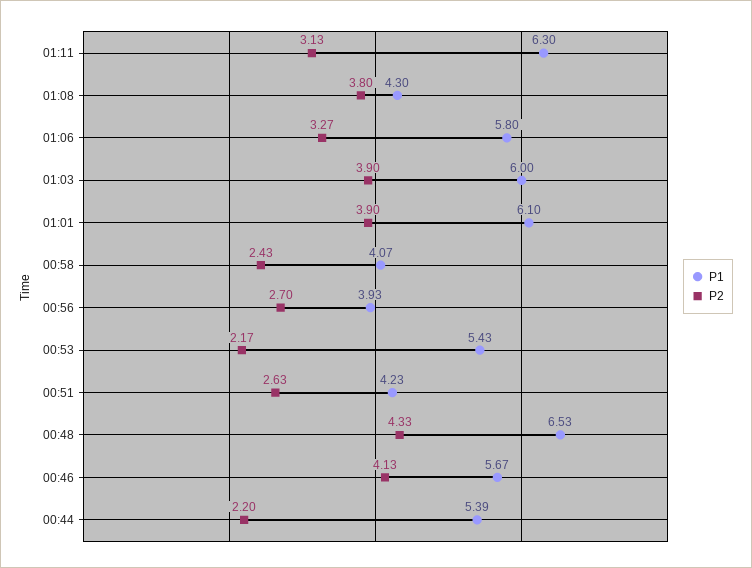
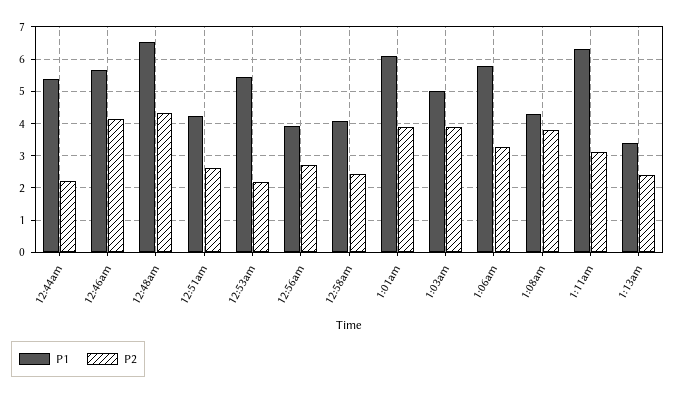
P1, 01:03: 6 -> 5
P1, 1:13am: none -> 3.4
P2, 1:13am: none -> 2.4

